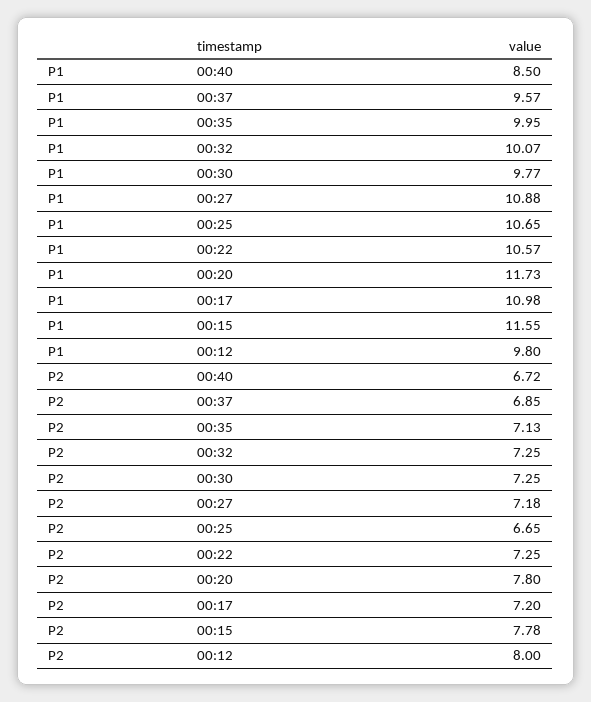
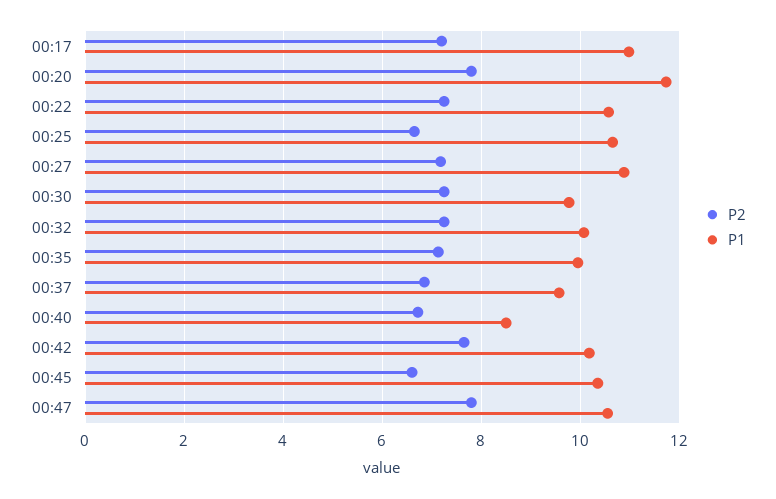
P1, 00:15: 11.55 -> none
P1, 00:12: 9.8 -> none
P2, 00:15: 7.78 -> none
P2, 00:12: 8 -> none
P2, 00:42: none -> 7.6
P1, 00:42: none -> 10.2
P2, 00:45: none -> 6.6
P1, 00:45: none -> 10.4
P2, 00:47: none -> 7.8
P1, 00:47: none -> 10.6

